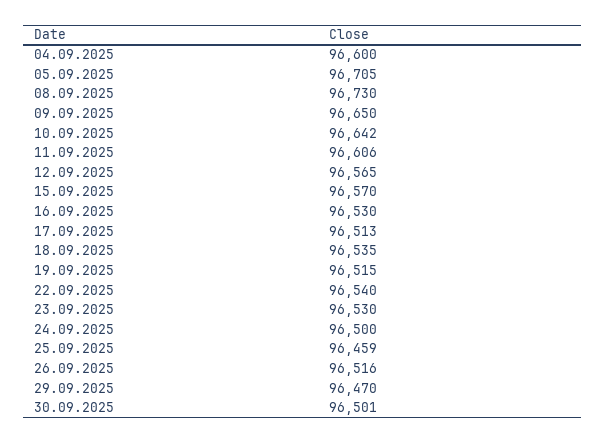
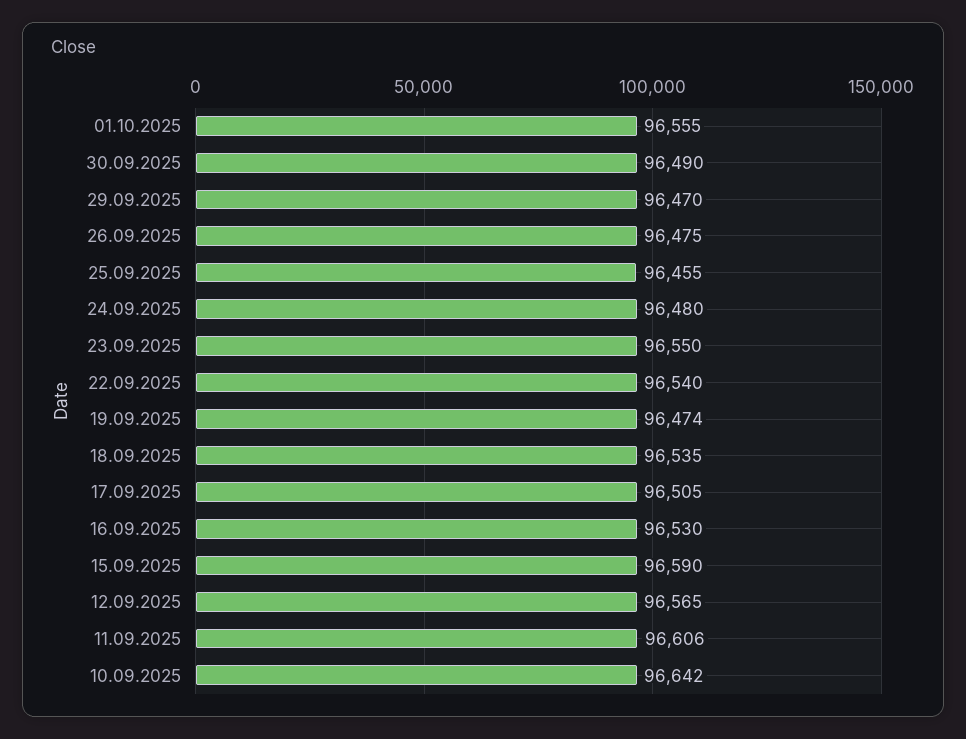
04.09.2025: 96600 -> none
05.09.2025: 96705 -> none
08.09.2025: 96730 -> none
09.09.2025: 96650 -> none
15.09.2025: 96570 -> 96590
17.09.2025: 96513 -> 96505
19.09.2025: 96515 -> 96474
23.09.2025: 96530 -> 96550
24.09.2025: 96500 -> 96480
25.09.2025: 96459 -> 96455
26.09.2025: 96516 -> 96475
30.09.2025: 96501 -> 96490
01.10.2025: none -> 96555

